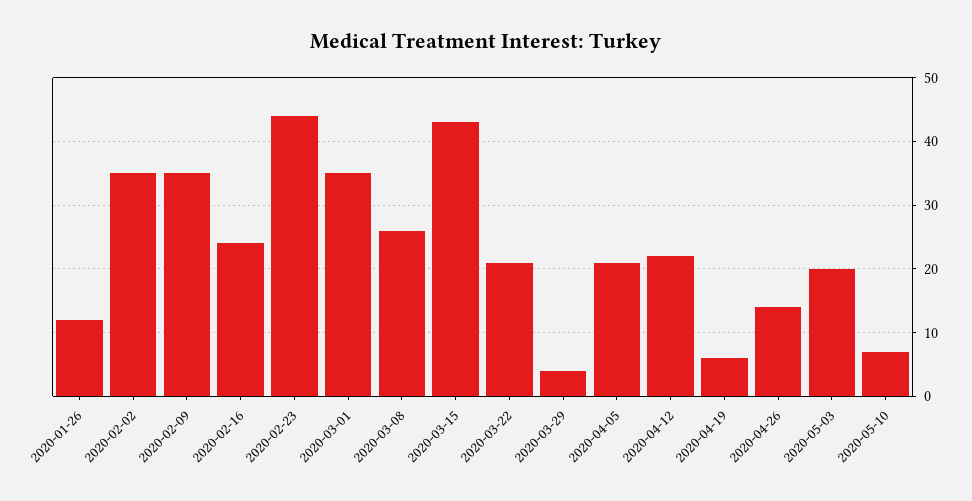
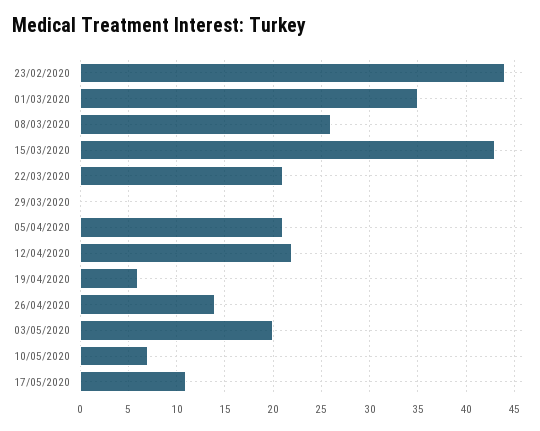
2020-01-26: 12 -> none
2020-02-02: 35 -> none
2020-02-09: 35 -> none
2020-02-16: 24 -> none
2020-03-29: 4 -> 0
17/05/2020: none -> 11

